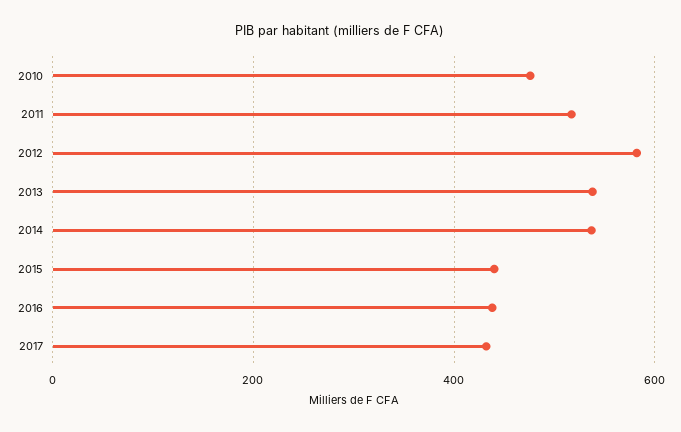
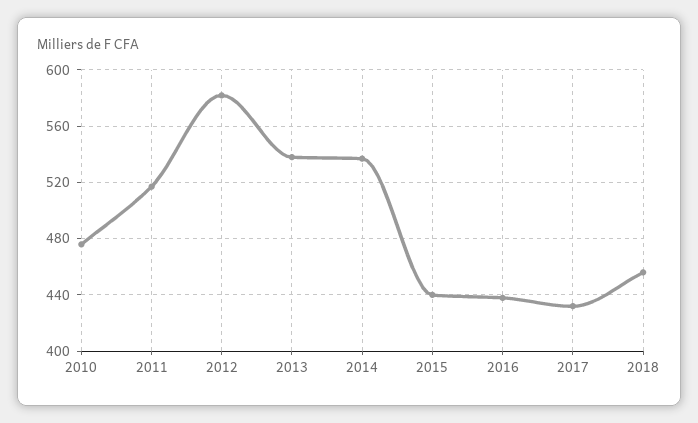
2018: none -> 455

